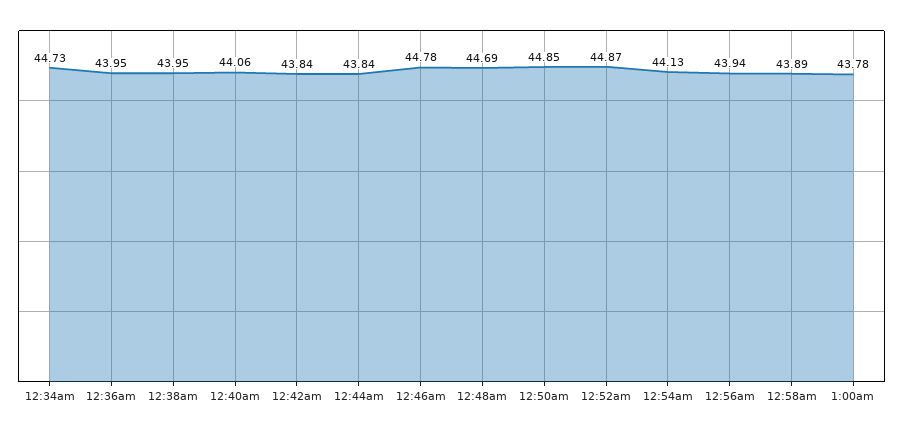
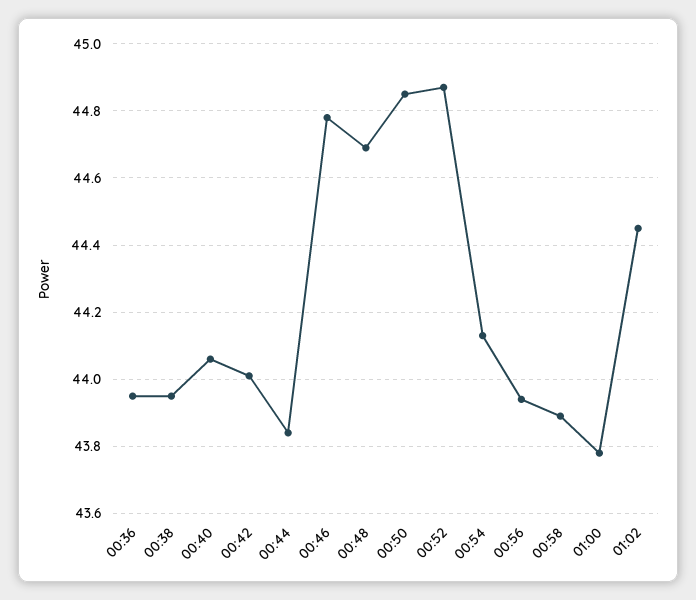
12:34am: 44.73 -> none
12:42am: 43.84 -> 44
01:02: none -> 44.45

